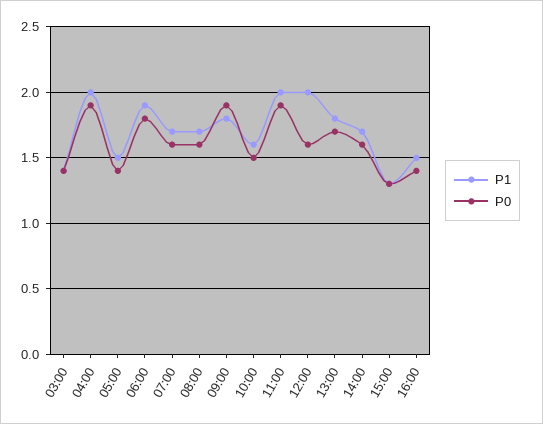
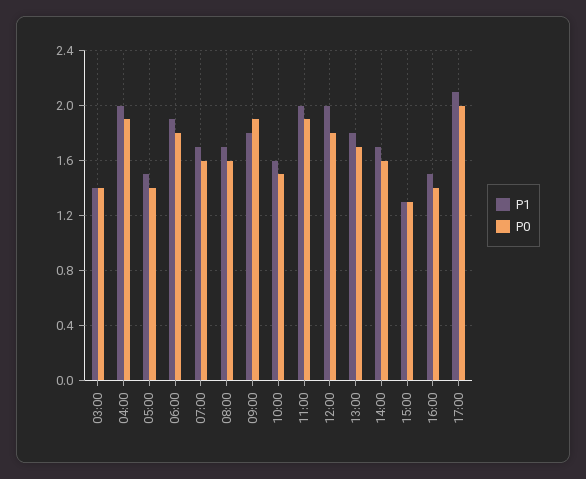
P0, 12:00: 1.6 -> 1.8
P1, 17:00: none -> 2.1
P0, 17:00: none -> 2

